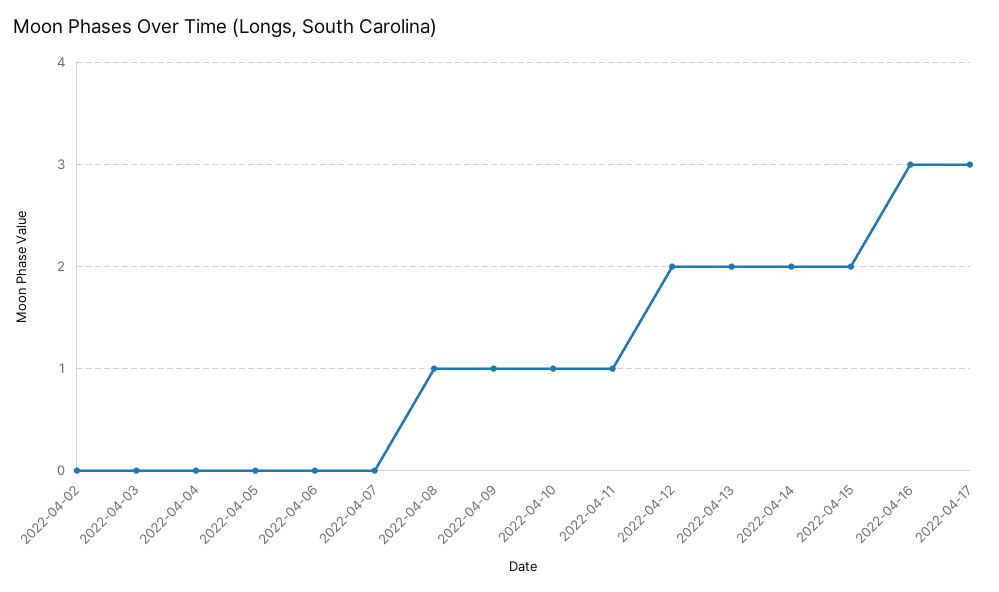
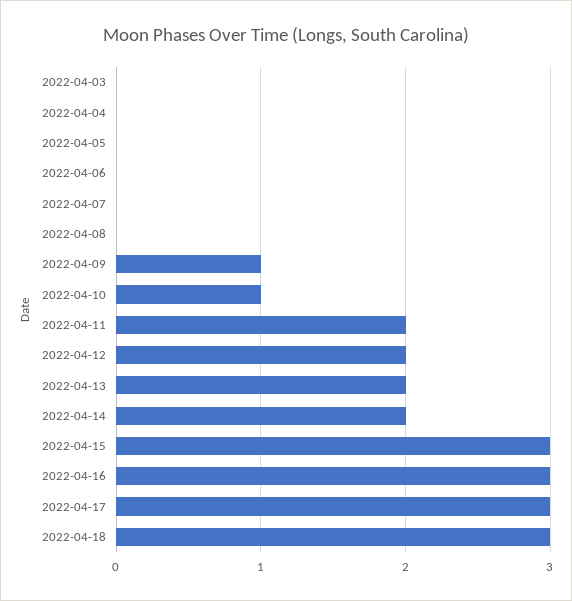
2022-04-02: 0 -> none
2022-04-08: 1 -> 0
2022-04-11: 1 -> 2
2022-04-15: 2 -> 3
2022-04-18: none -> 3

